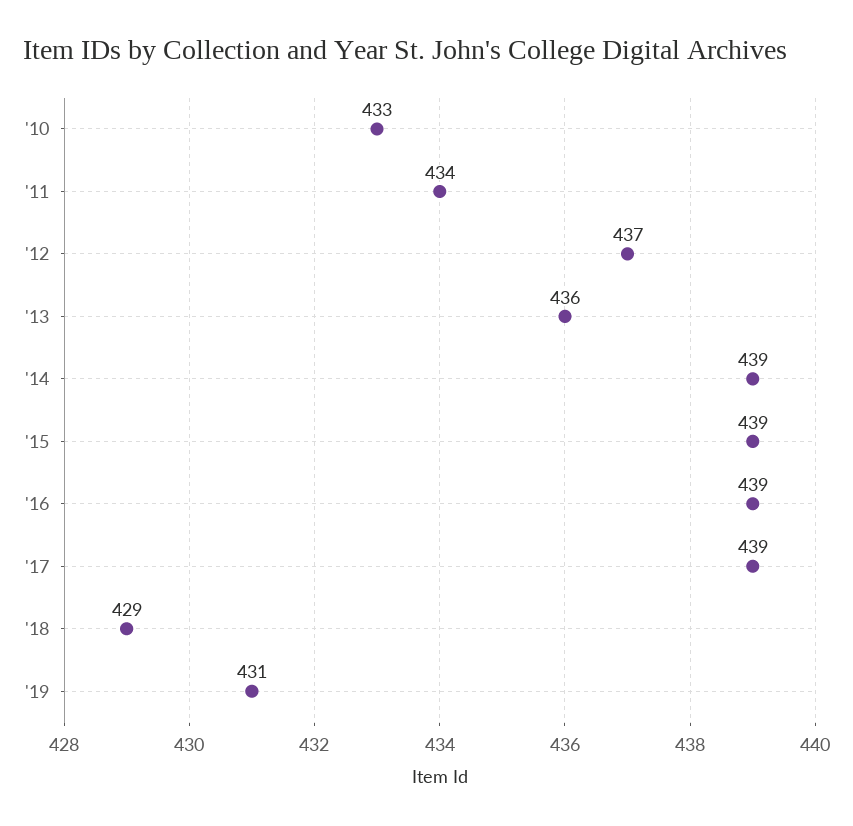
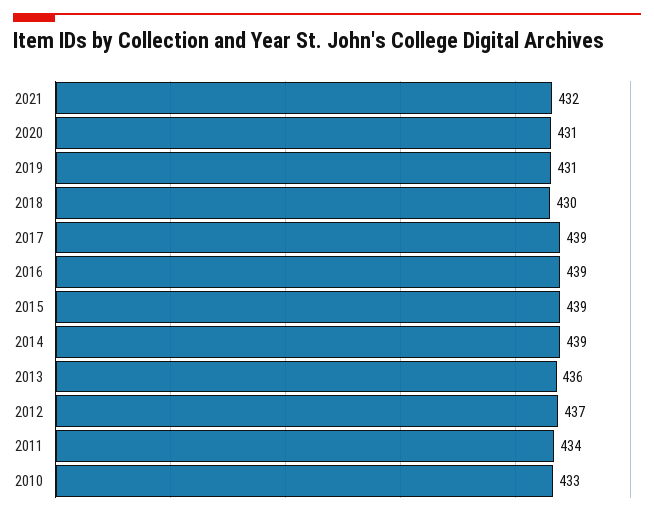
'18: 429 -> 430
2021: none -> 432
2020: none -> 431

